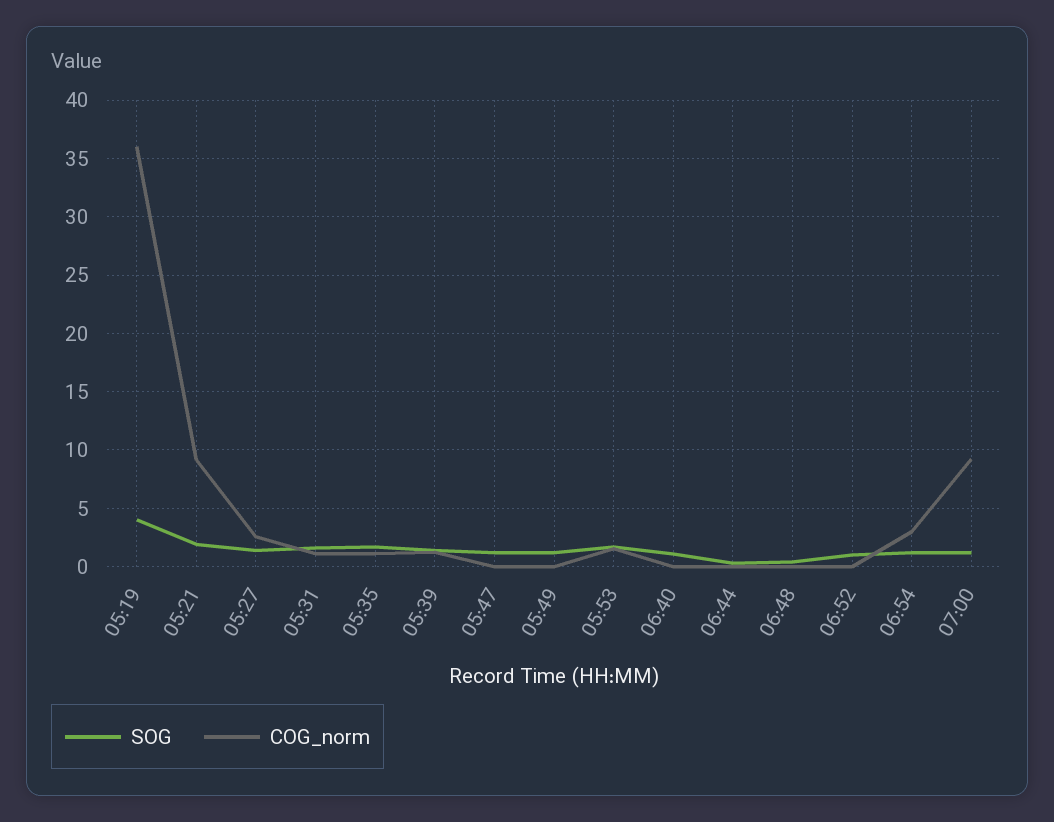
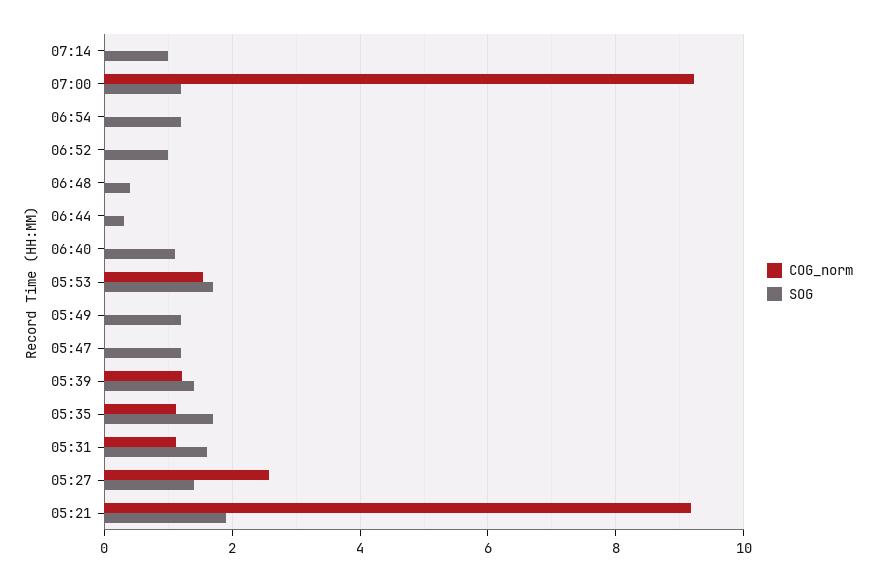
SOG, 05:19: 4 -> none
COG_norm, 05:19: 36 -> none
COG_norm, 06:54: 3 -> 0
COG_norm, 07:14: none -> 0
SOG, 07:14: none -> 1

